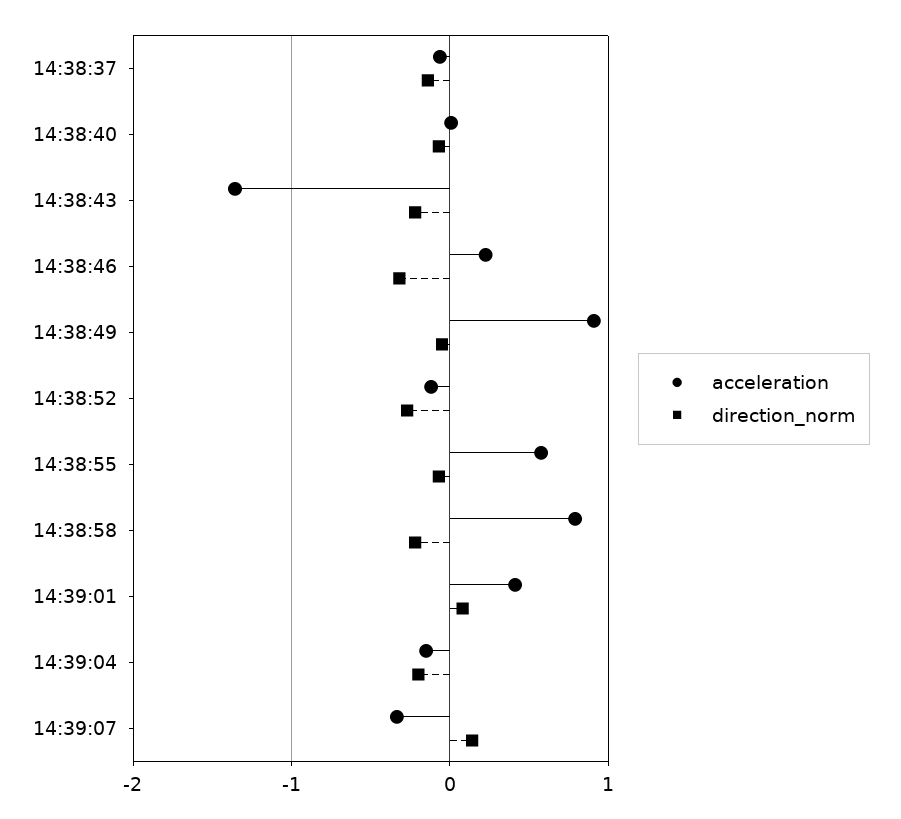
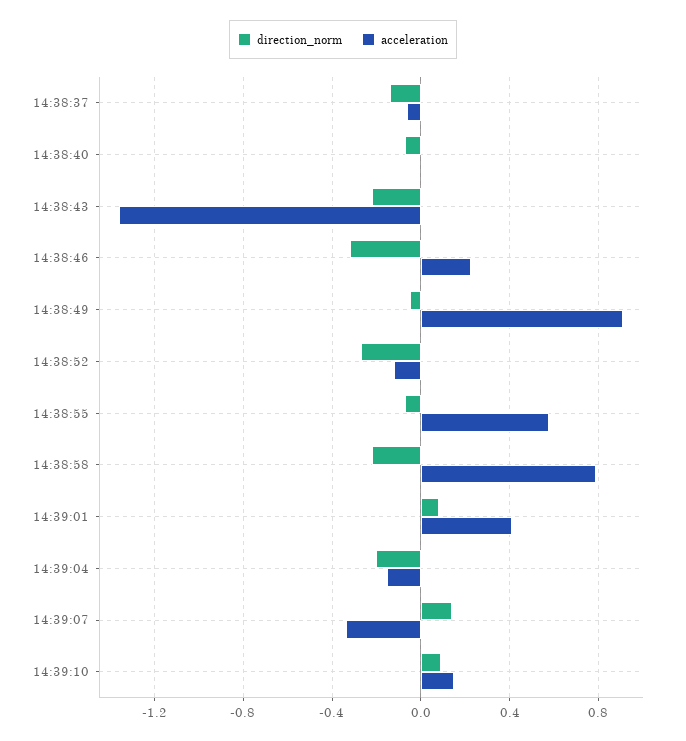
direction_norm, 14:39:10: none -> 0.1
acceleration, 14:39:10: none -> 0.15

